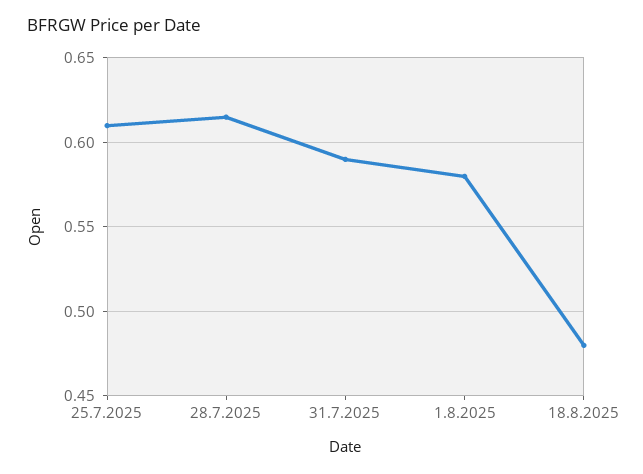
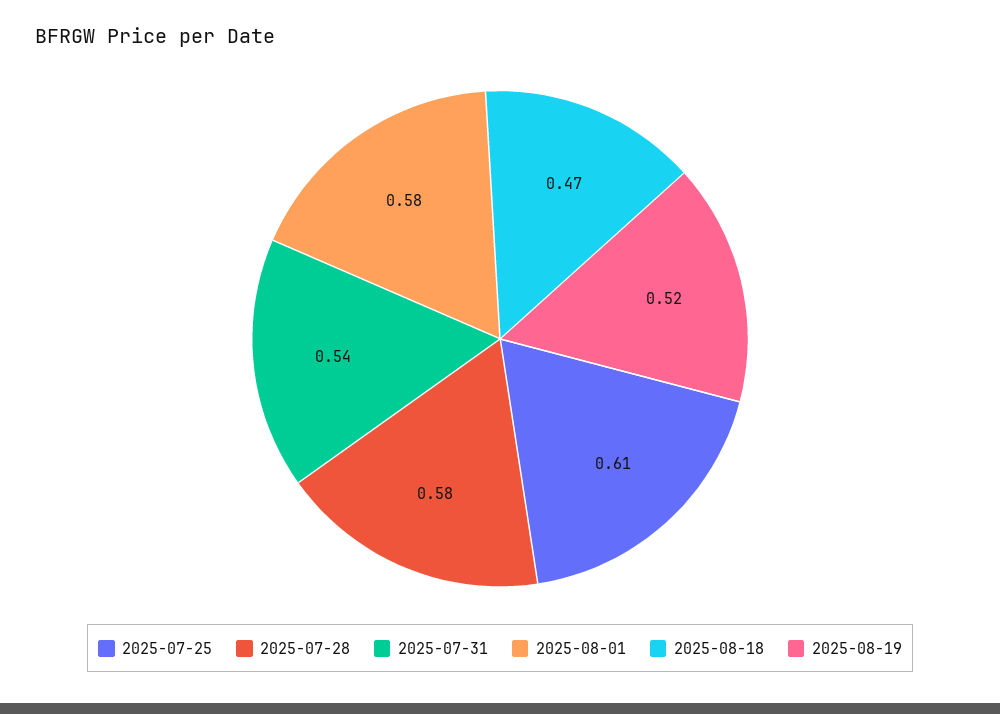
28.7.2025: 0.615 -> 0.58
31.7.2025: 0.59 -> 0.54
18.8.2025: 0.48 -> 0.47
2025-08-19: none -> 0.52

